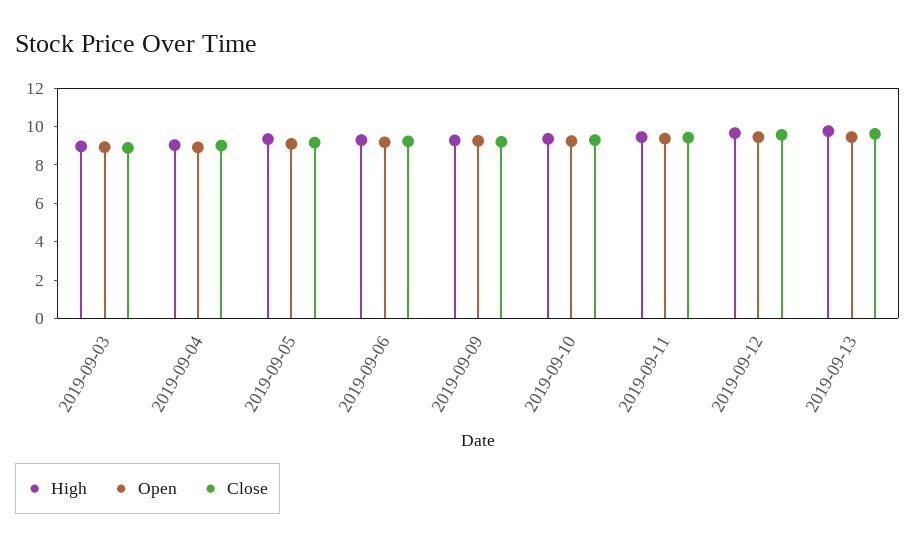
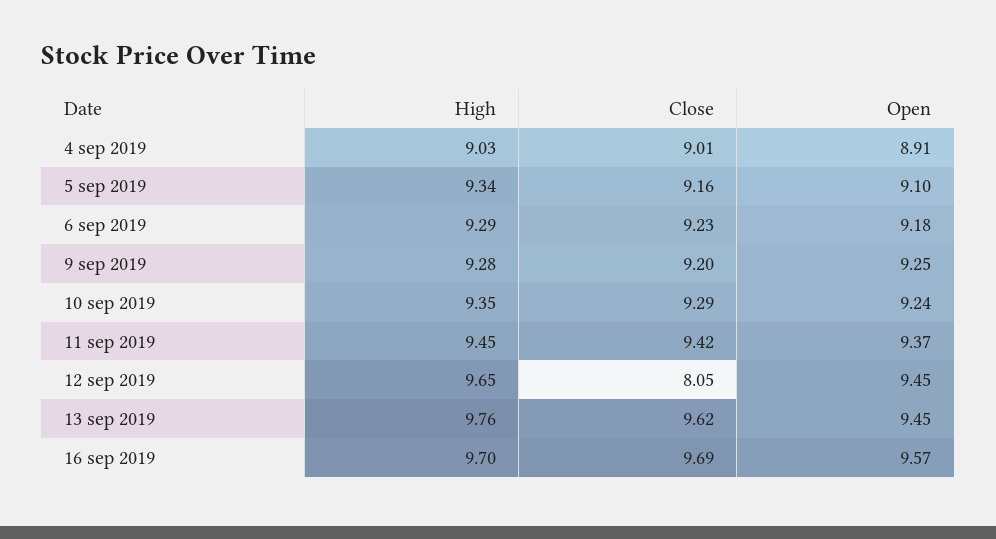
High, 2019-09-03: 9 -> none
Open, 2019-09-03: 9 -> none
Close, 2019-09-03: 9 -> none
Close, 2019-09-12: 9.5 -> 8.05
High, 16 sep 2019: none -> 9.7
Close, 16 sep 2019: none -> 9.69
Open, 16 sep 2019: none -> 9.57

